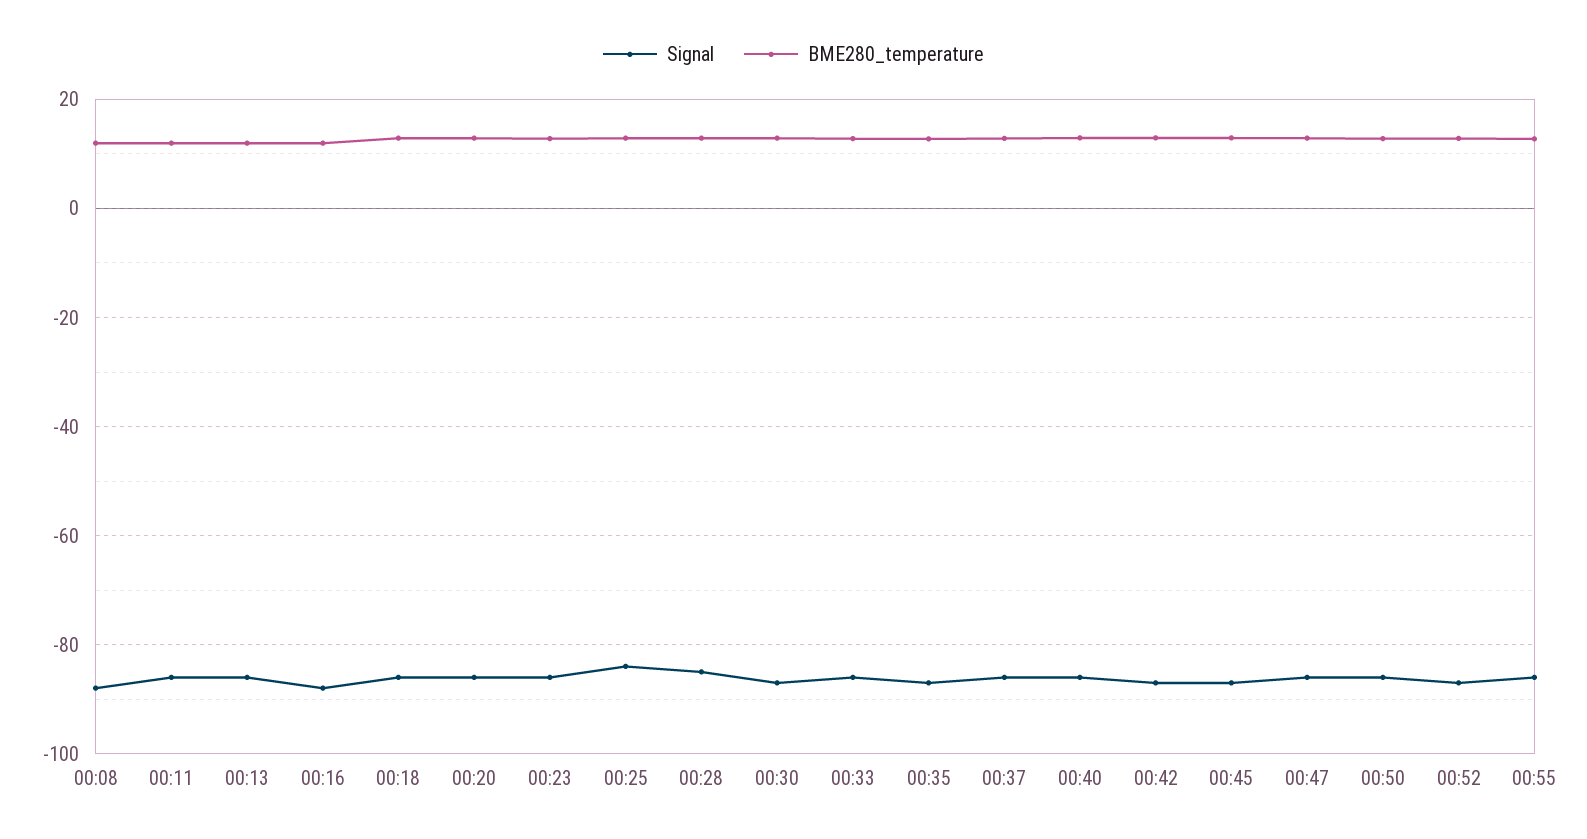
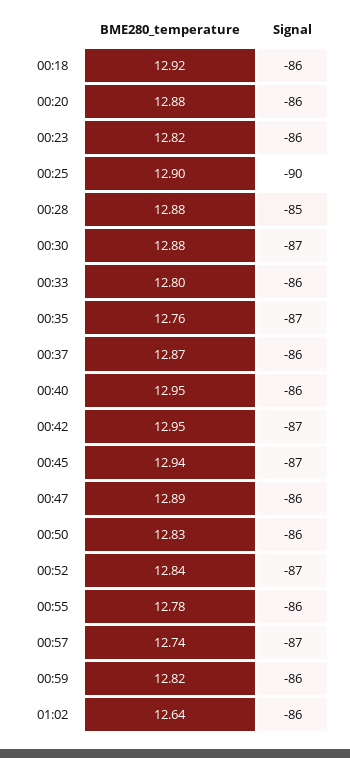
Signal, 00:08: -88 -> none
BME280_temperature, 00:08: 12 -> none
Signal, 00:11: -86 -> none
BME280_temperature, 00:11: 12 -> none
Signal, 00:13: -86 -> none
BME280_temperature, 00:13: 12 -> none
Signal, 00:16: -88 -> none
BME280_temperature, 00:16: 12 -> none
Signal, 00:25: -84 -> -90
BME280_temperature, 00:57: none -> 12.74
Signal, 00:57: none -> -87
BME280_temperature, 00:59: none -> 12.82
Signal, 00:59: none -> -86
BME280_temperature, 01:02: none -> 12.64
Signal, 01:02: none -> -86

